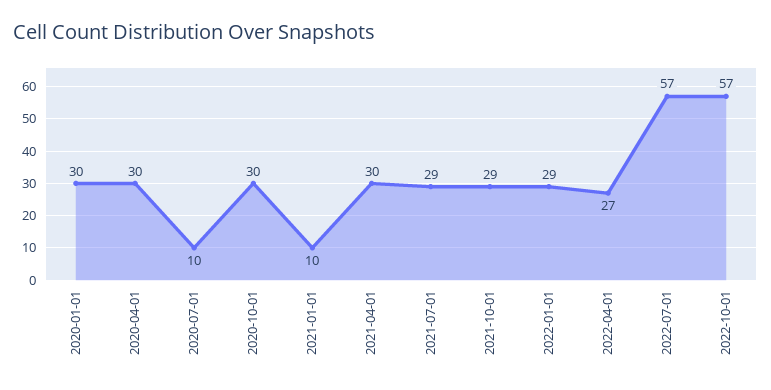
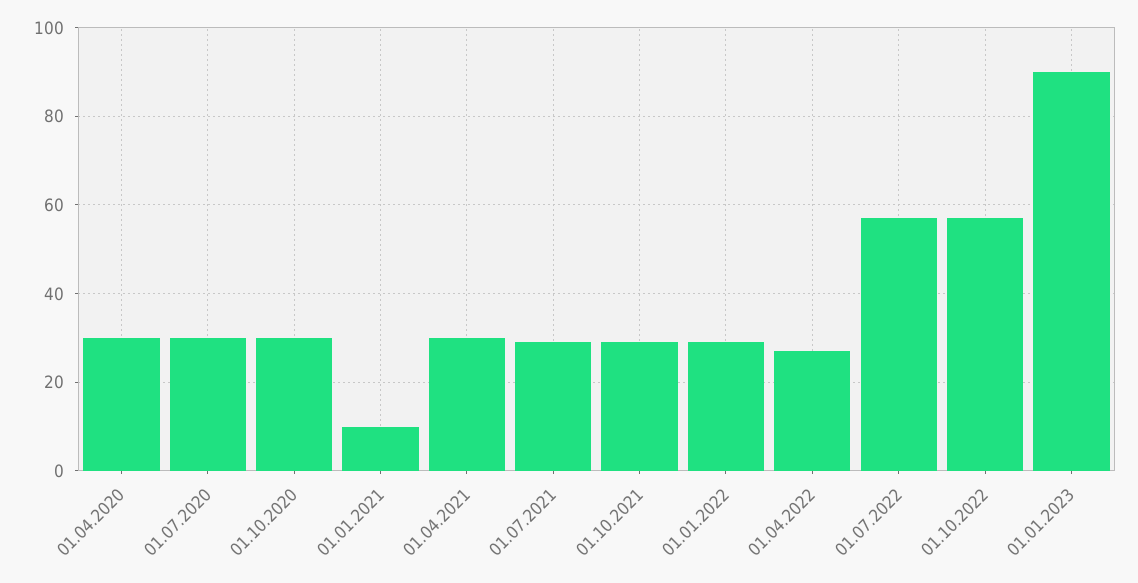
2020-01-01: 30 -> none
2020-07-01: 10 -> 30
01.01.2023: none -> 90

